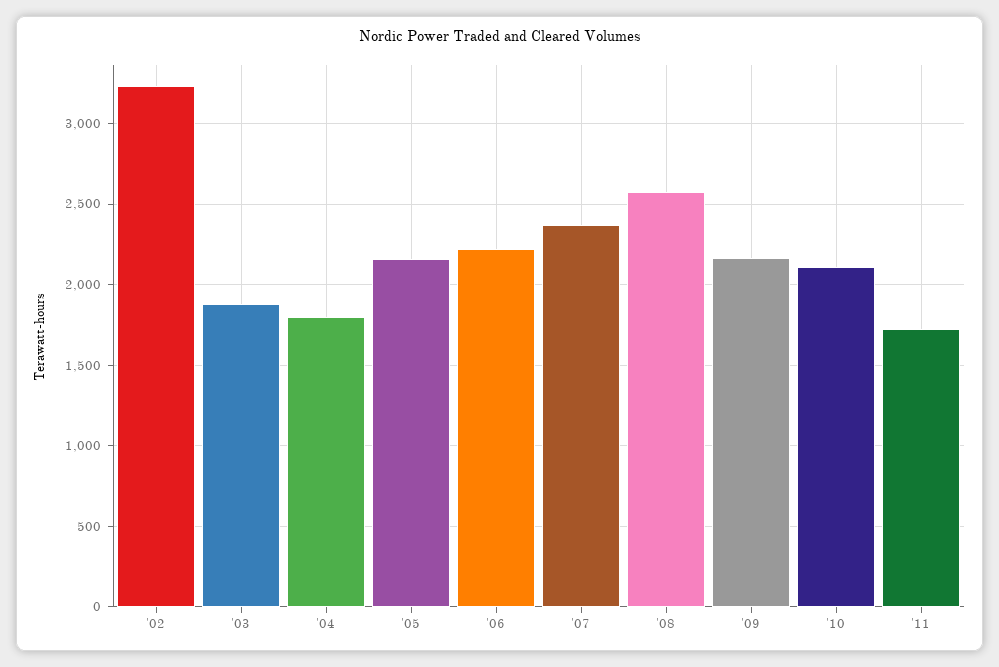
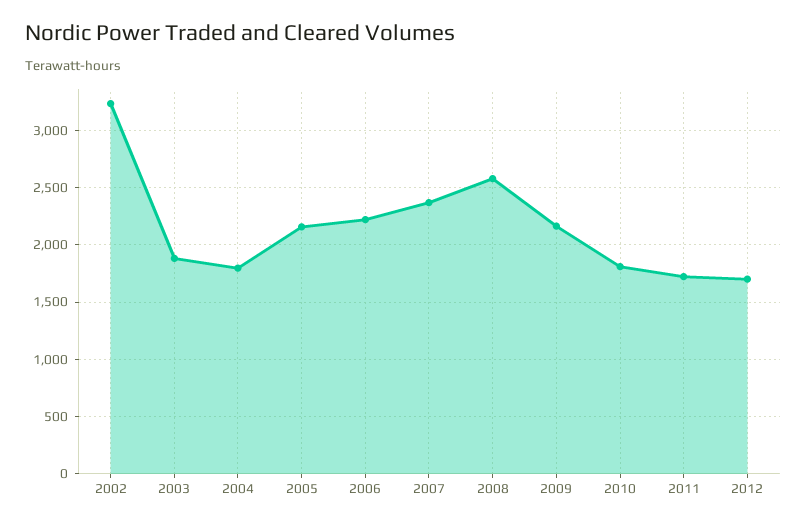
'10: 2100 -> 1800
2012: none -> 1700

